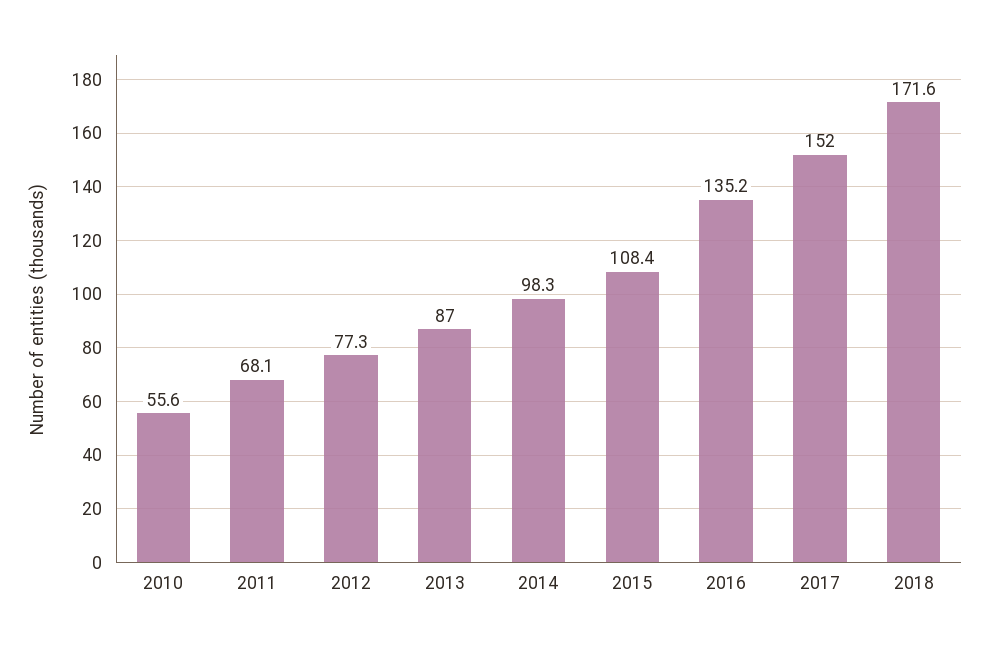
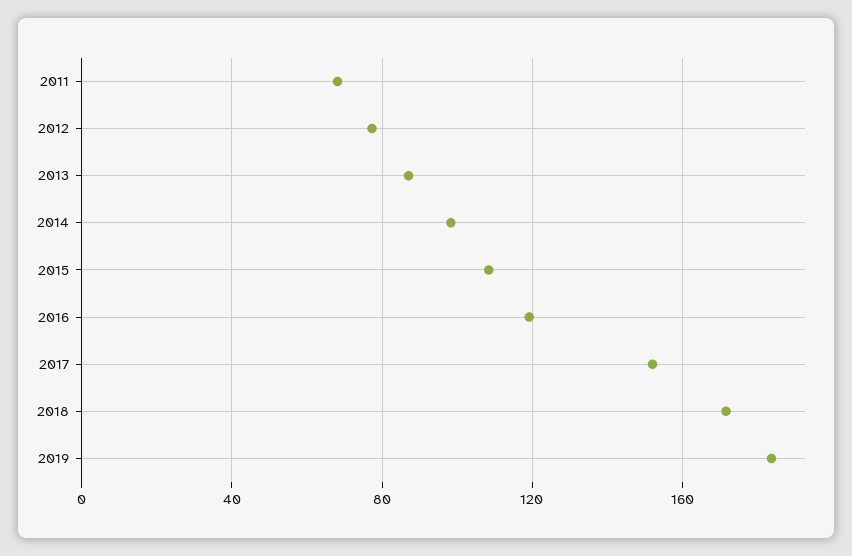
2010: 55.6 -> none
2016: 135.2 -> 120
2019: none -> 185

